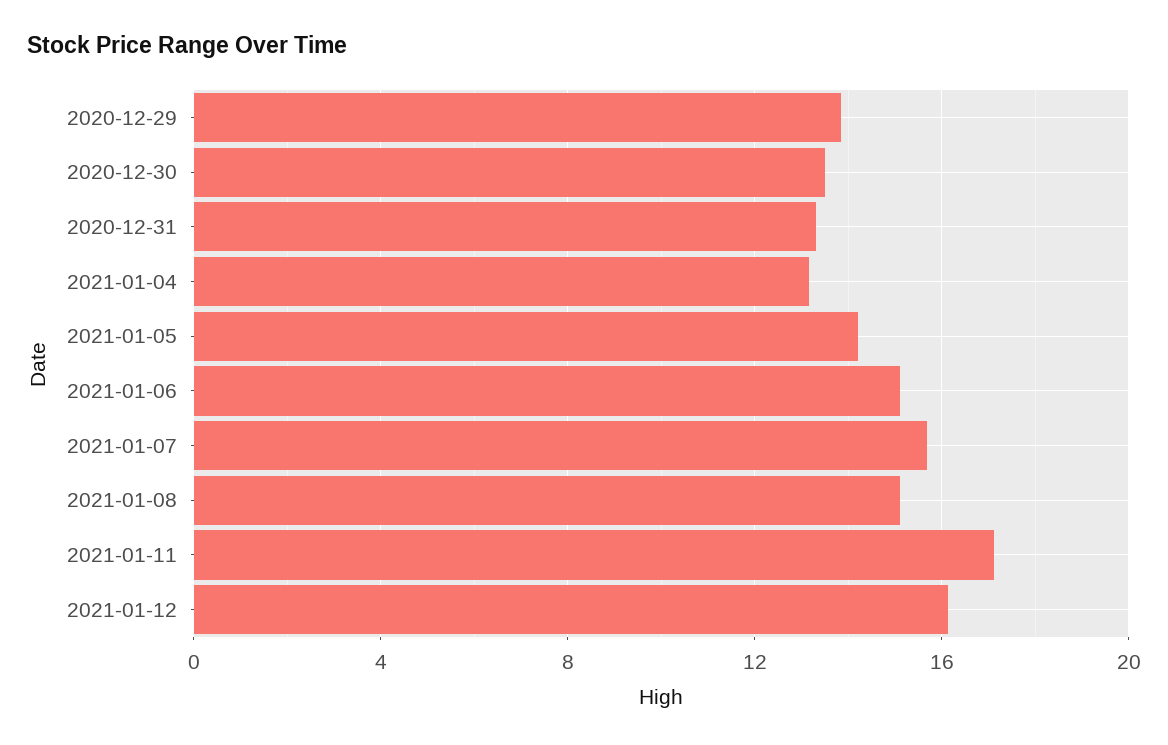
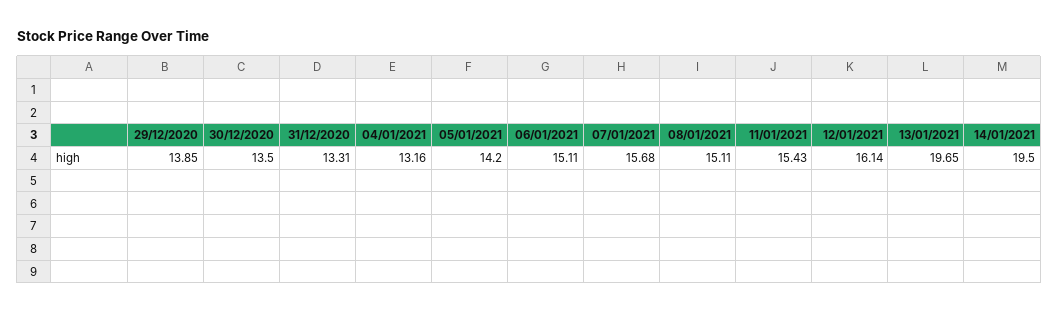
2021-01-11: 17 -> 15.43
13/01/2021: none -> 19.65
14/01/2021: none -> 19.5

